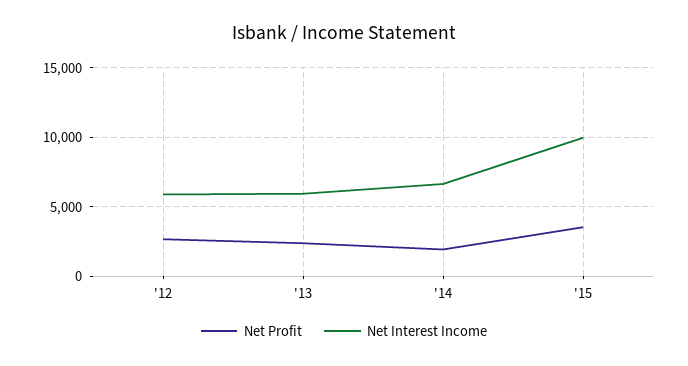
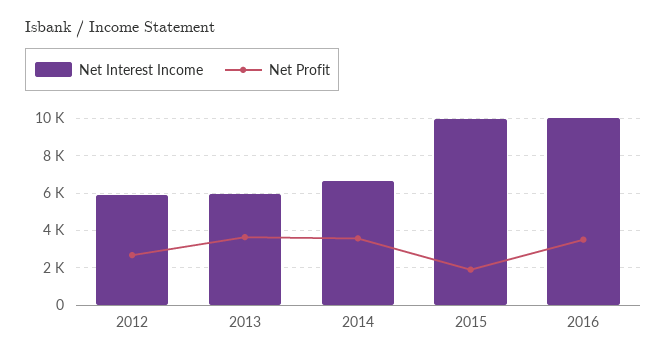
Net Profit, '13: 2500 -> 3500
Net Profit, '14: 2000 -> 3500
Net Profit, '15: 3500 -> 2000
Net Interest Income, 2016: none -> 10000
Net Profit, 2016: none -> 3500

